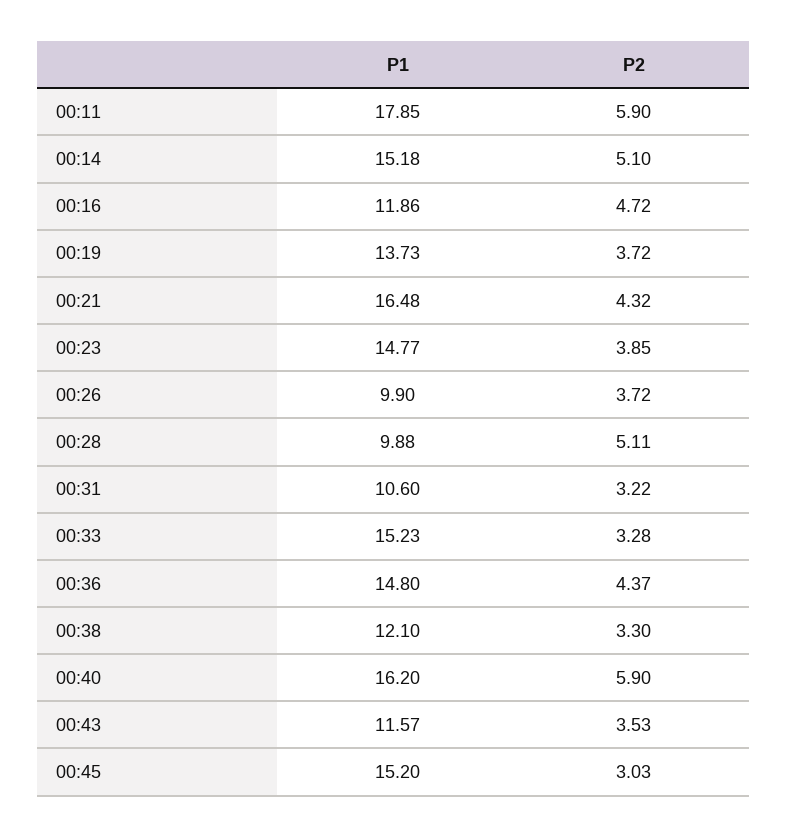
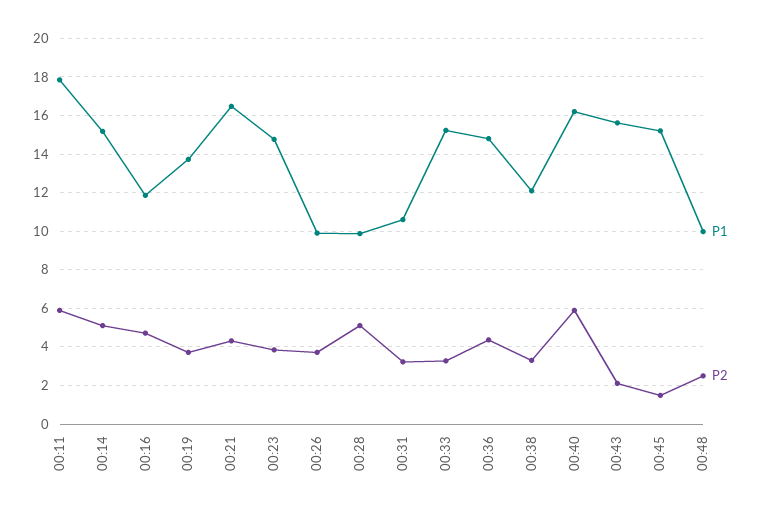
P1, 00:43: 11.57 -> 15.5
P2, 00:43: 3.53 -> 2
P2, 00:45: 3.03 -> 1.5
P1, 00:48: none -> 10
P2, 00:48: none -> 2.5

